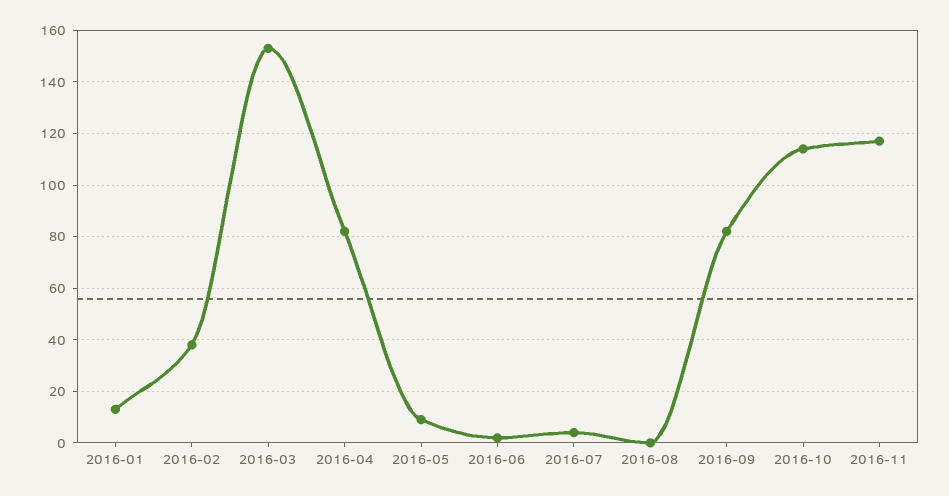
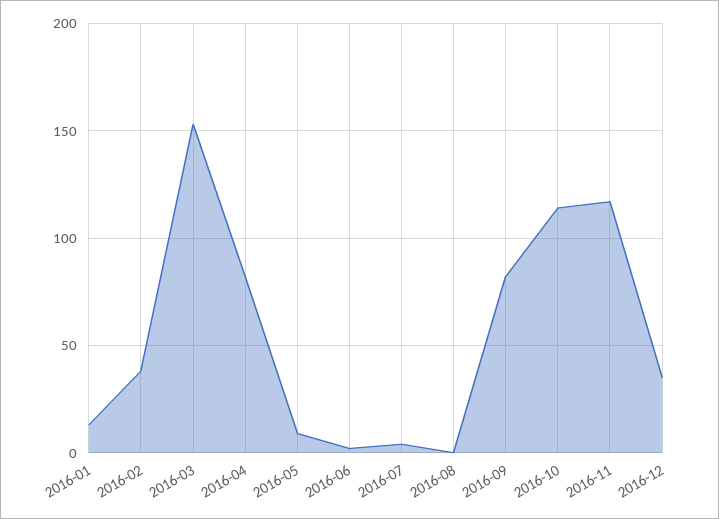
2016-12: none -> 35

